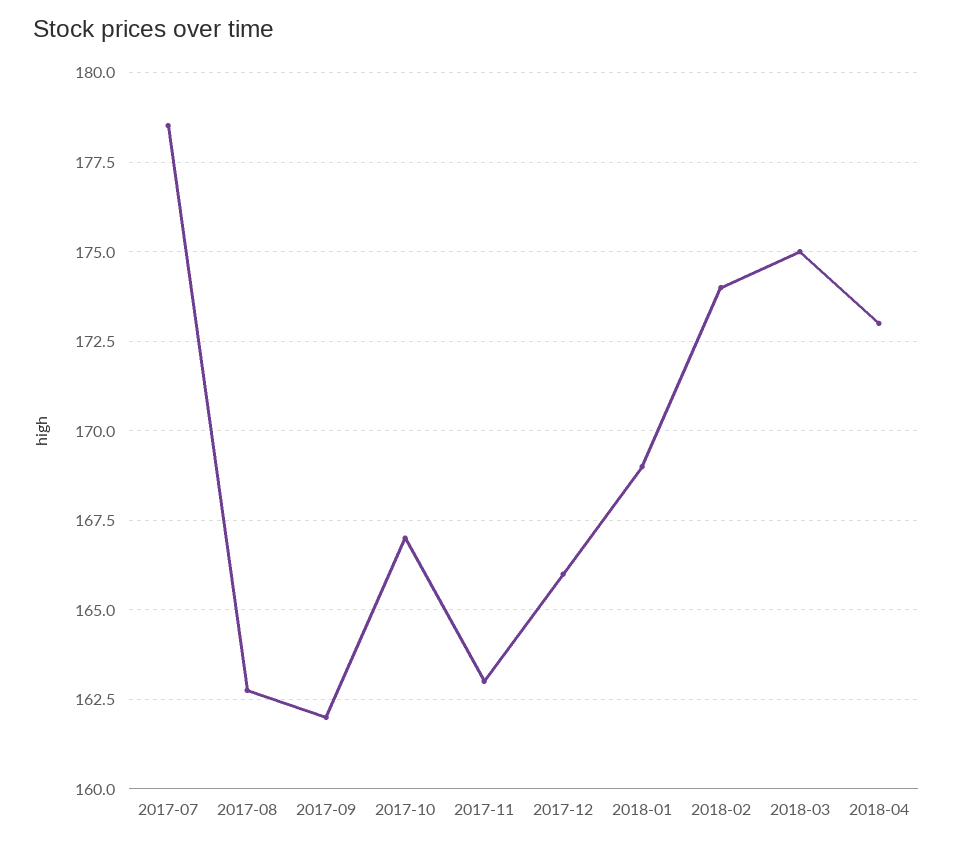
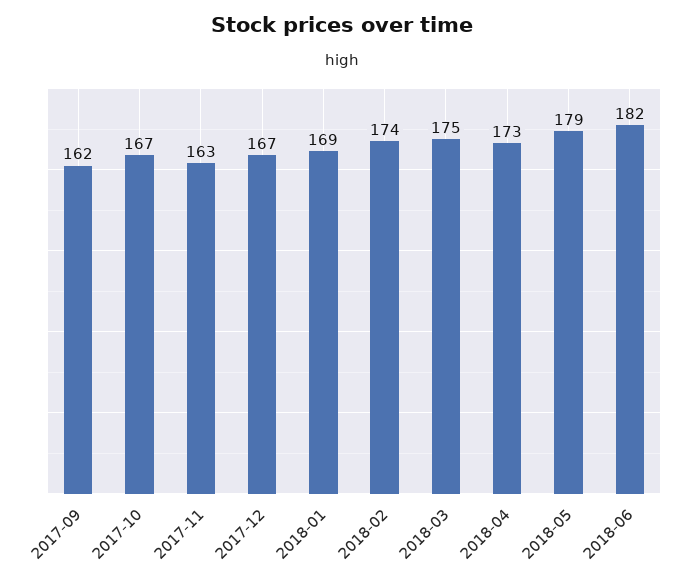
2017-07: 178.5 -> none
2017-08: 162.75 -> none
2017-12: 166 -> 167
2018-05: none -> 179
2018-06: none -> 182

